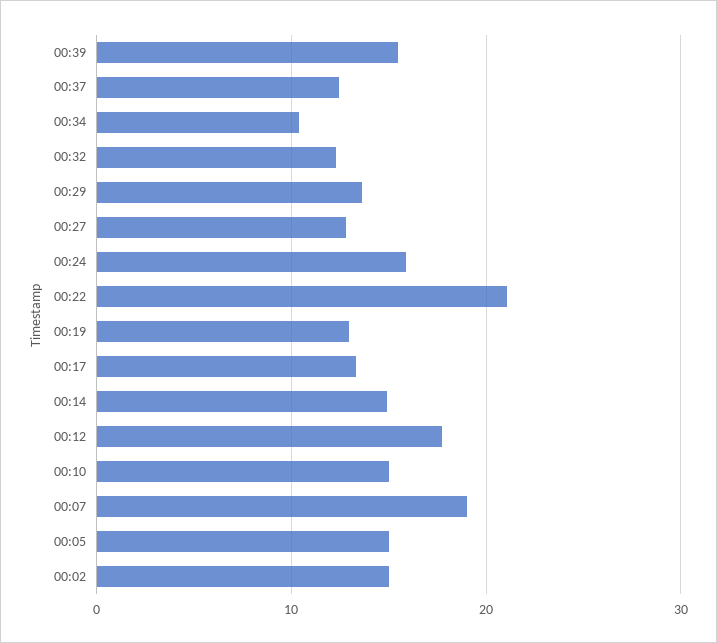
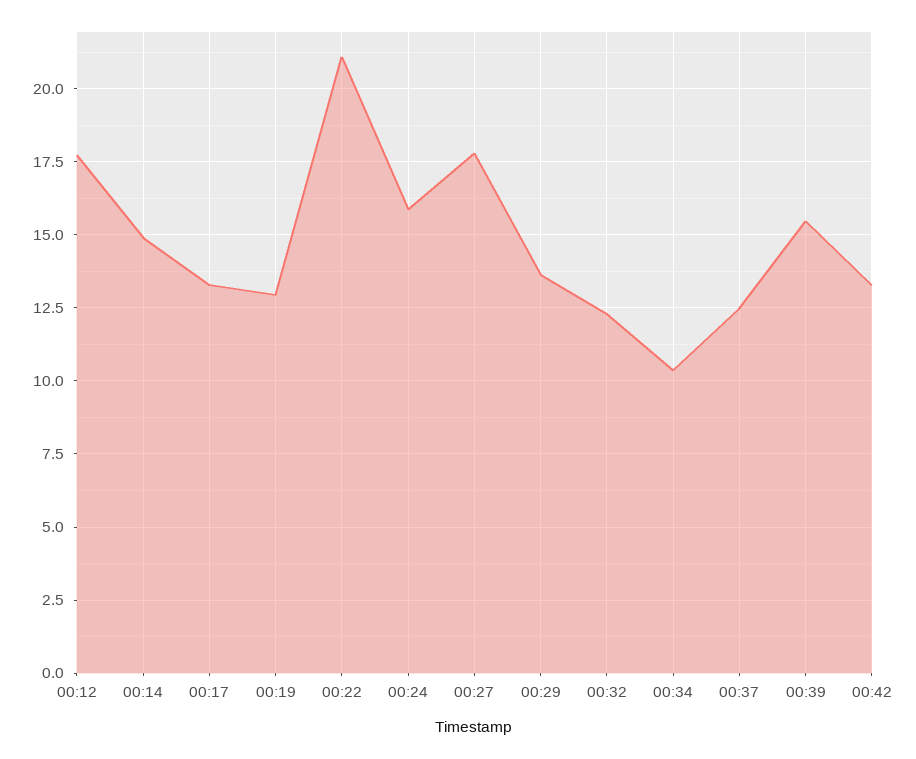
00:27: 13 -> 17.75
00:10: 15 -> none
00:07: 19 -> none
00:05: 15 -> none
00:02: 15 -> none
00:42: none -> 13.25

